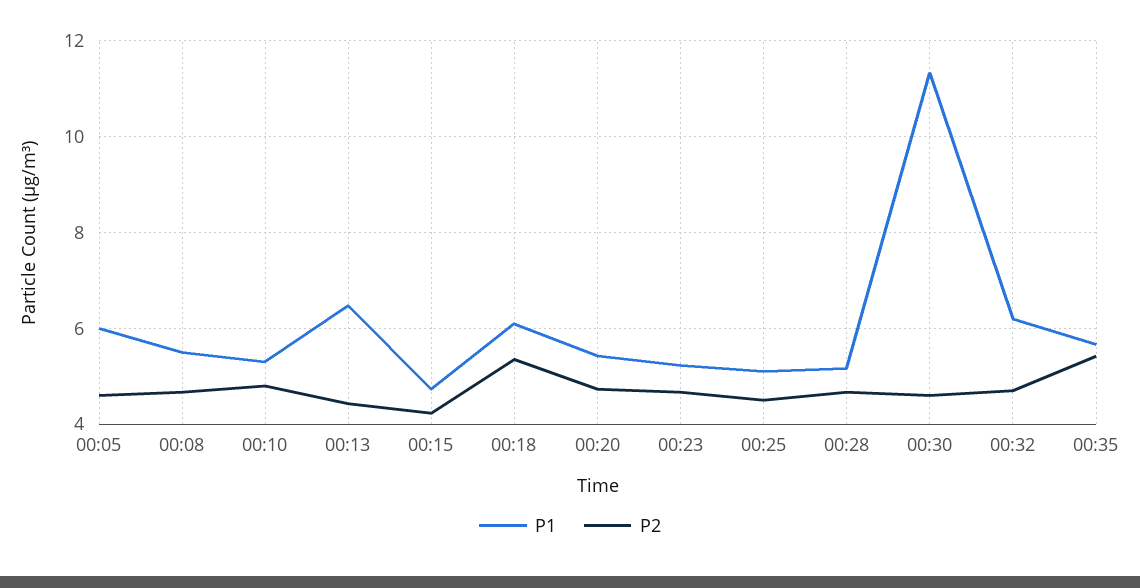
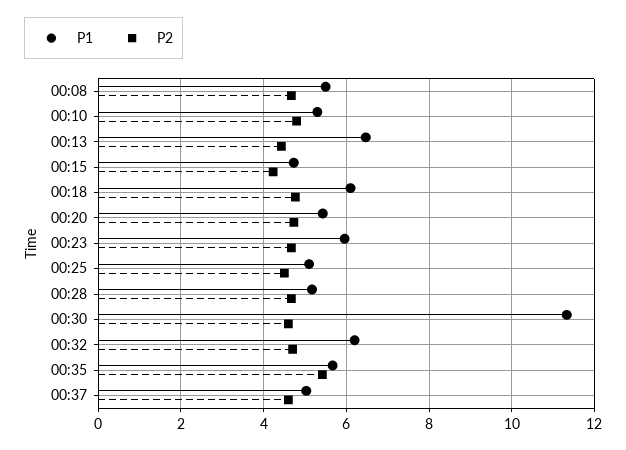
P1, 00:05: 6 -> none
P2, 00:05: 4.6 -> none
P2, 00:18: 5.4 -> 4.8
P1, 00:23: 5.2 -> 6
P1, 00:37: none -> 5
P2, 00:37: none -> 4.6

